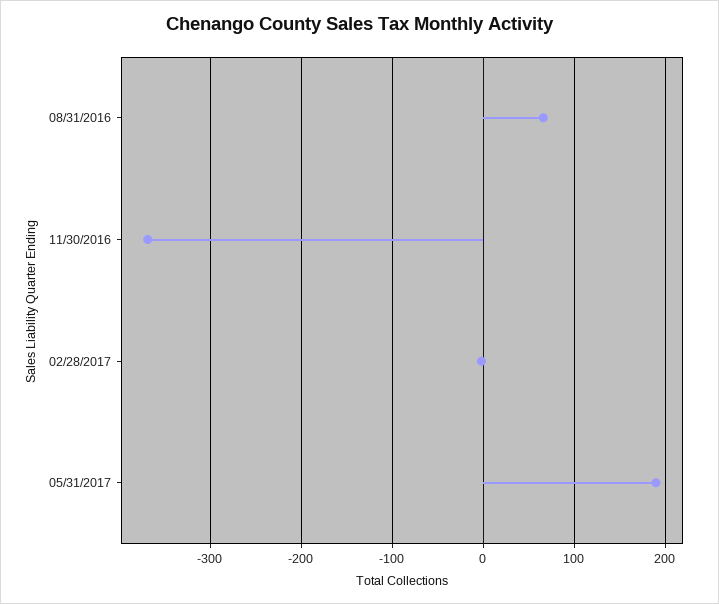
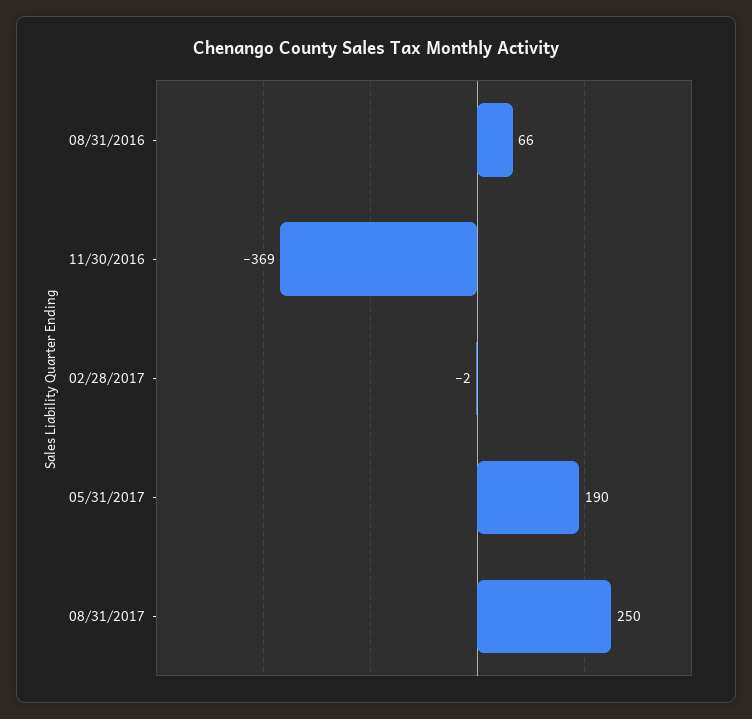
08/31/2017: none -> 250

